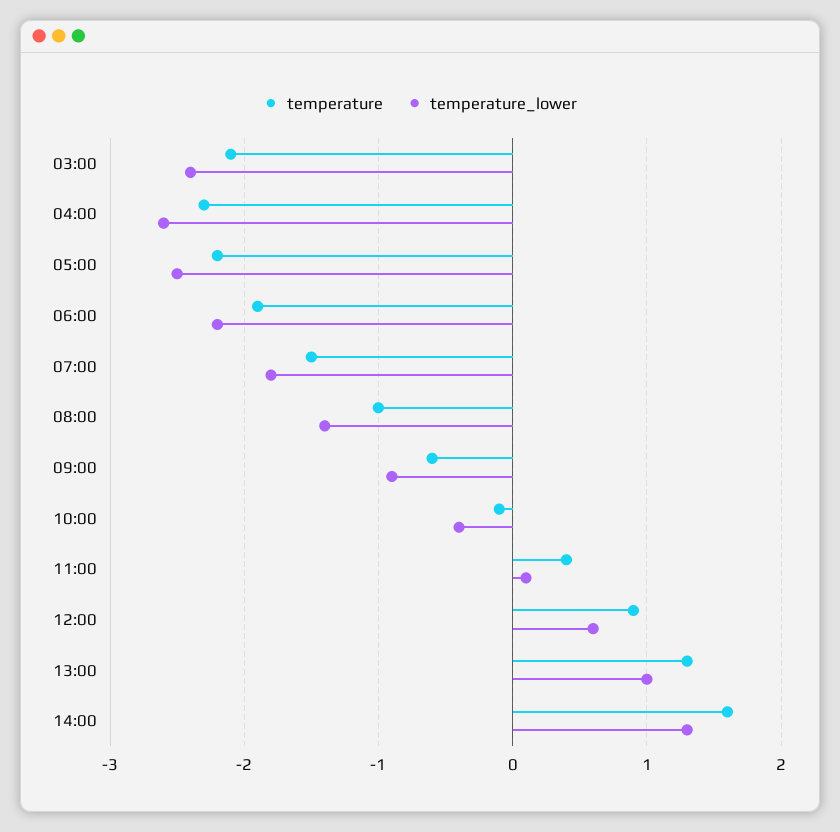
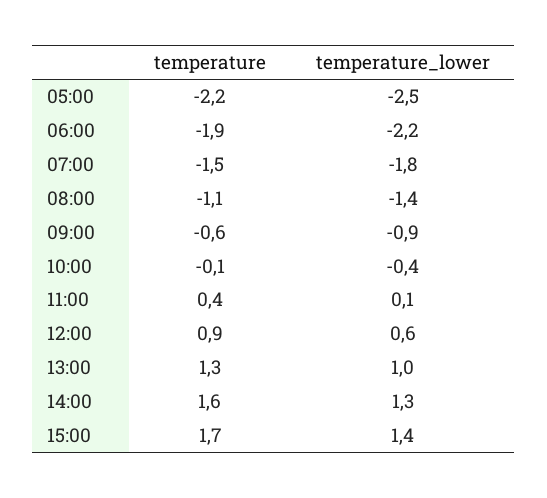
temperature, 03:00: -2.1 -> none
temperature_lower, 03:00: -2.4 -> none
temperature, 04:00: -2.3 -> none
temperature_lower, 04:00: -2.6 -> none
temperature, 08:00: -1 -> -1.1
temperature, 15:00: none -> 1.7
temperature_lower, 15:00: none -> 1.4

